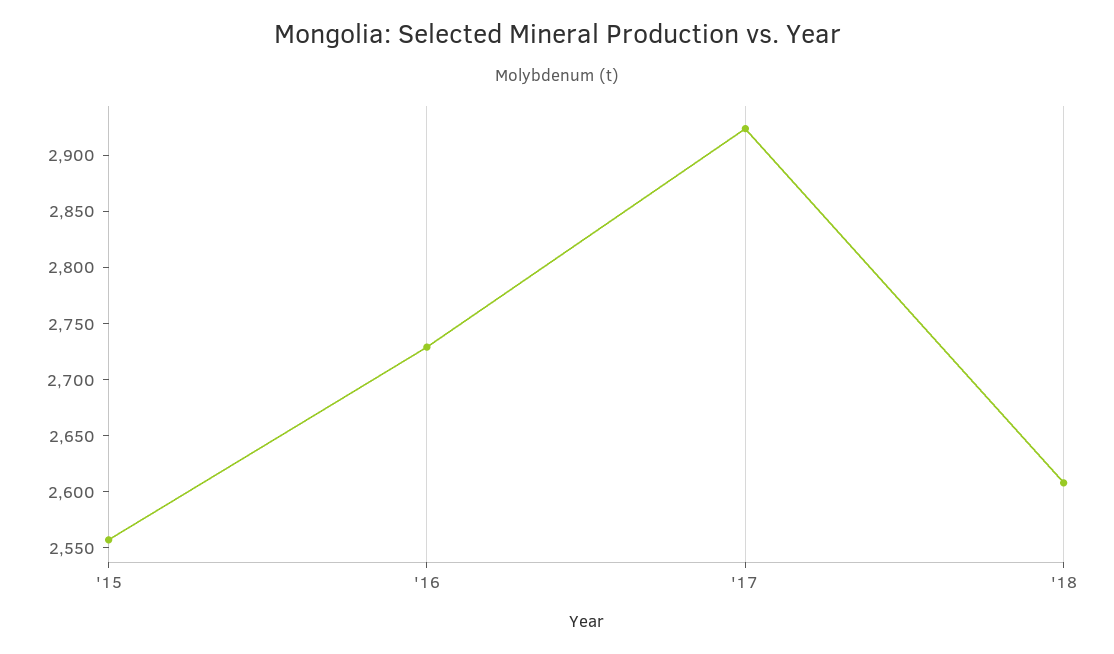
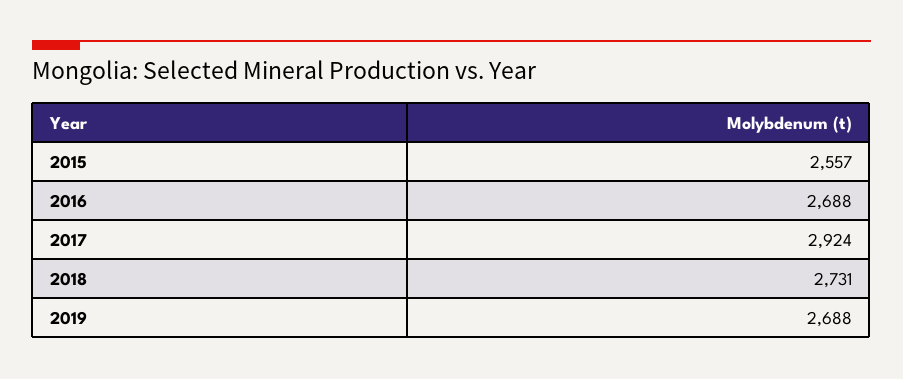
'16: 2730 -> 2688
'18: 2610 -> 2731
2019: none -> 2688

